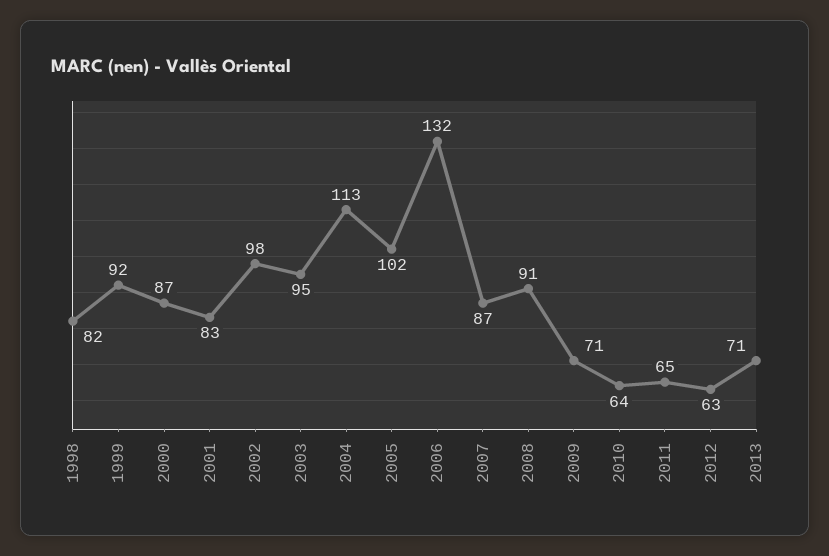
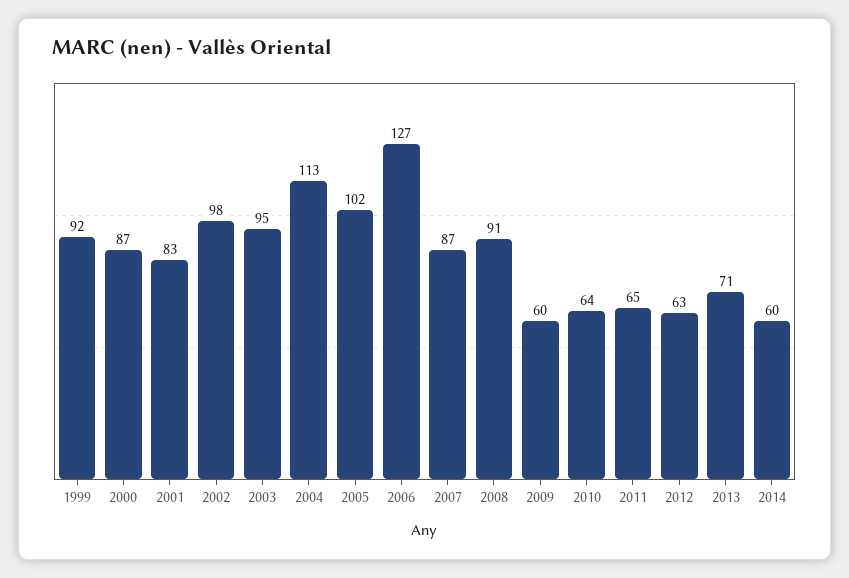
1998: 82 -> none
2006: 132 -> 127
2009: 71 -> 60
2014: none -> 60

